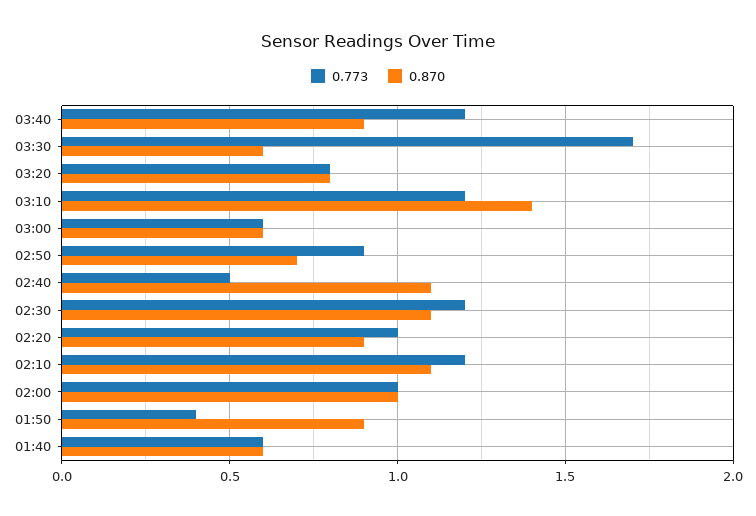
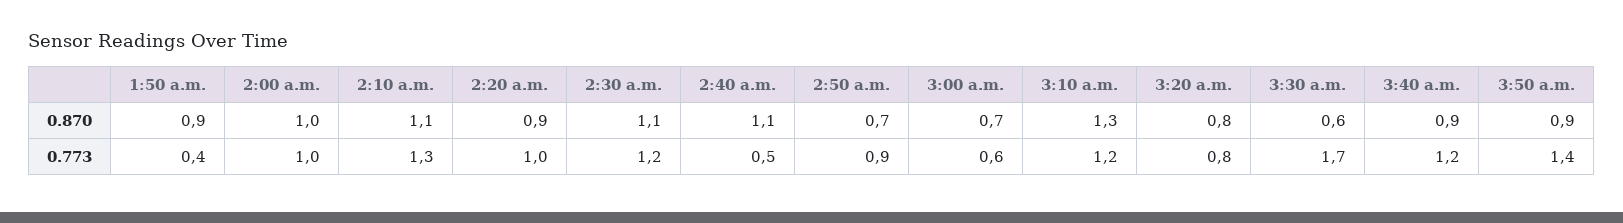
0.870, 03:10: 1.4 -> 1.3
0.870, 03:00: 0.6 -> 0.7
0.773, 02:10: 1.2 -> 1.3
0.773, 01:40: 0.6 -> none
0.870, 01:40: 0.6 -> none
0.870, 3:50 a.m.: none -> 0.9
0.773, 3:50 a.m.: none -> 1.4

